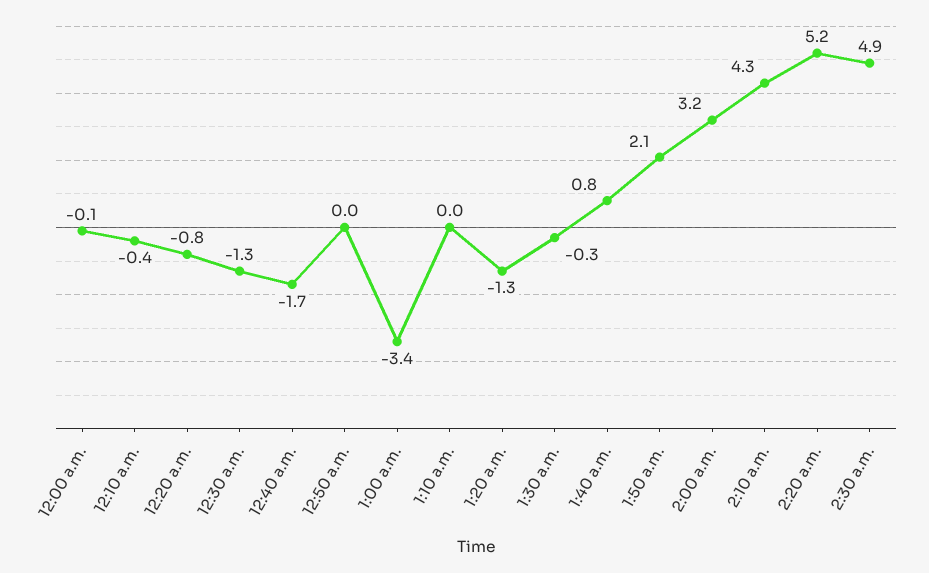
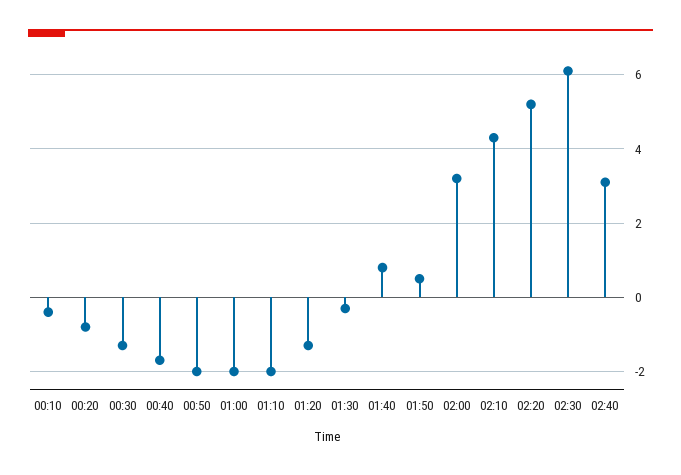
12:00 a.m.: -0.1 -> none
12:50 a.m.: 0 -> -2
1:00 a.m.: -3.4 -> -2
1:10 a.m.: 0 -> -2
1:50 a.m.: 2.1 -> 0.5
2:30 a.m.: 4.9 -> 6
02:40: none -> 3

